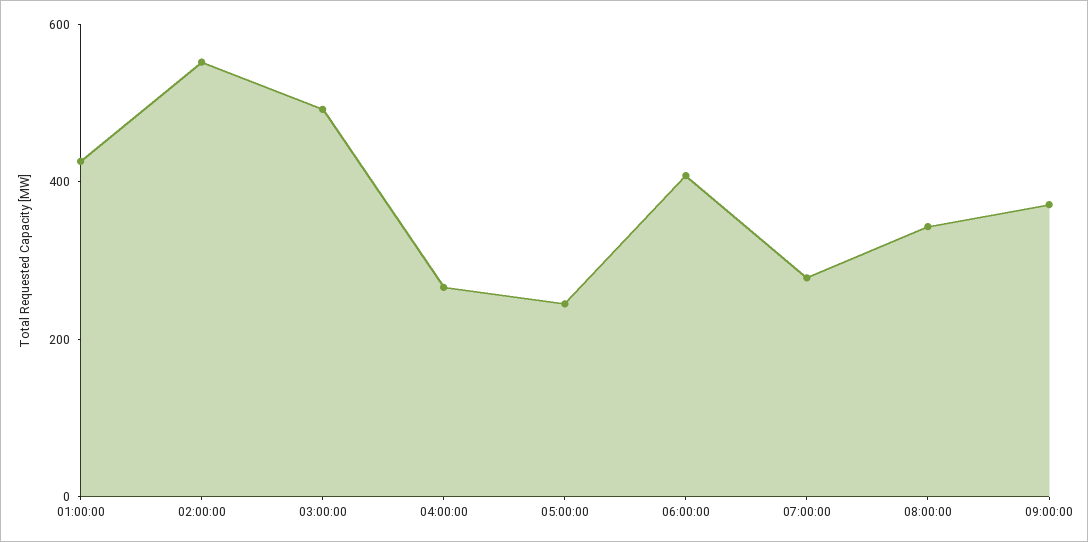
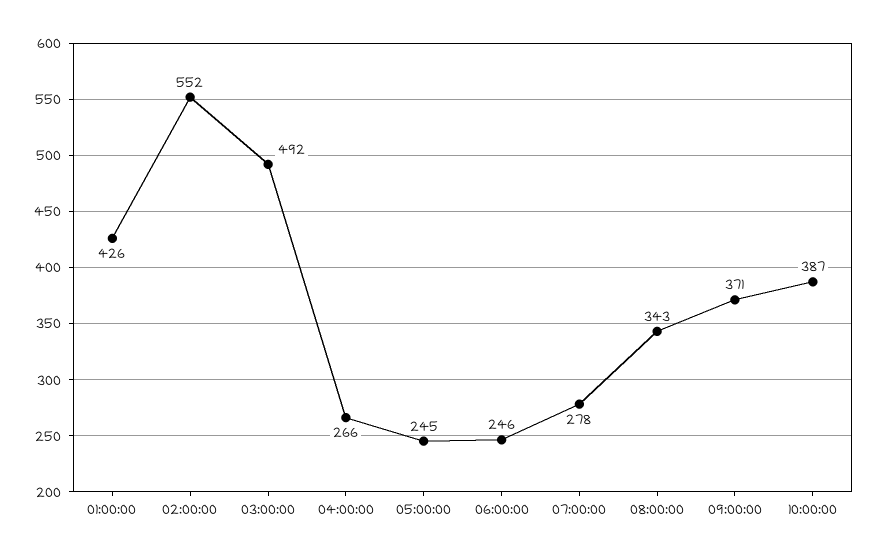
06:00:00: 400 -> 246
10:00:00: none -> 387

